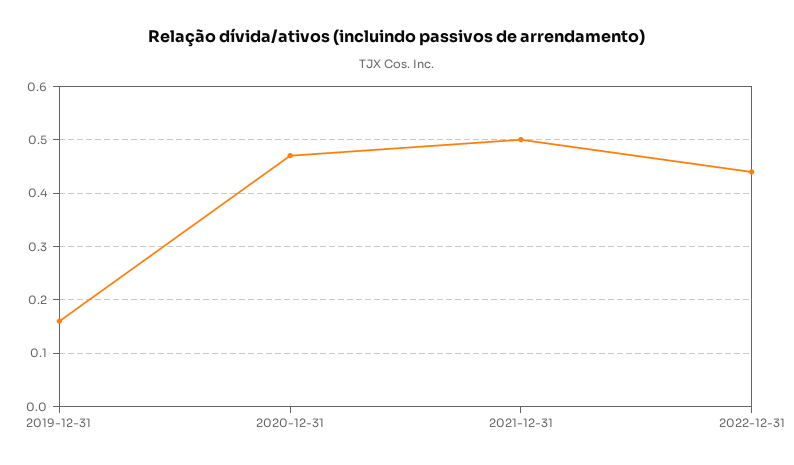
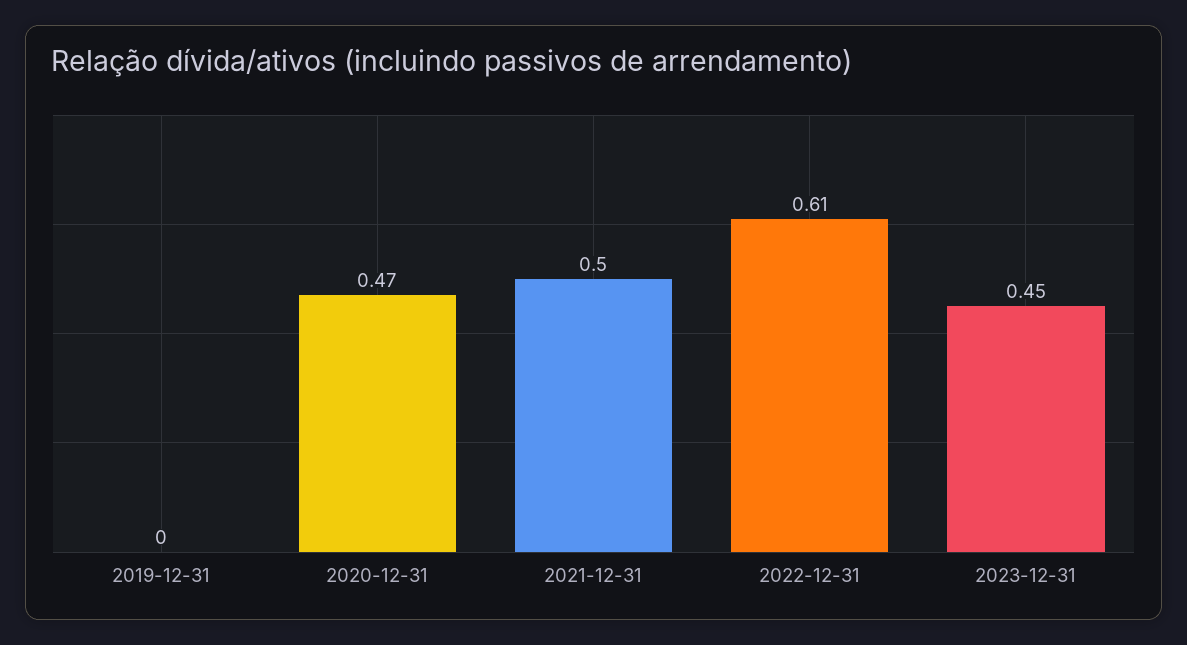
2019-12-31: 0.15 -> 0
2022-12-31: 0.45 -> 0.61
2023-12-31: none -> 0.45

